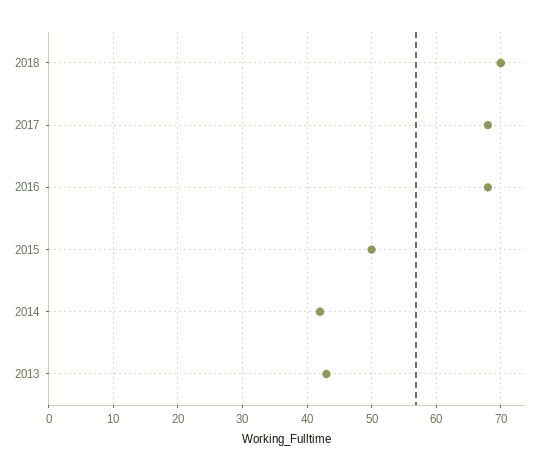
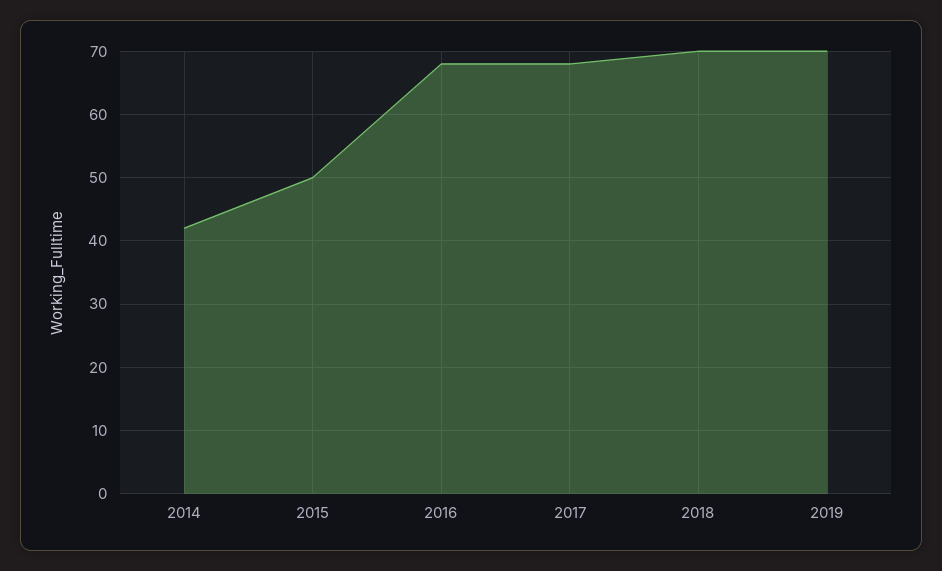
2013: 43 -> none
2019: none -> 70

